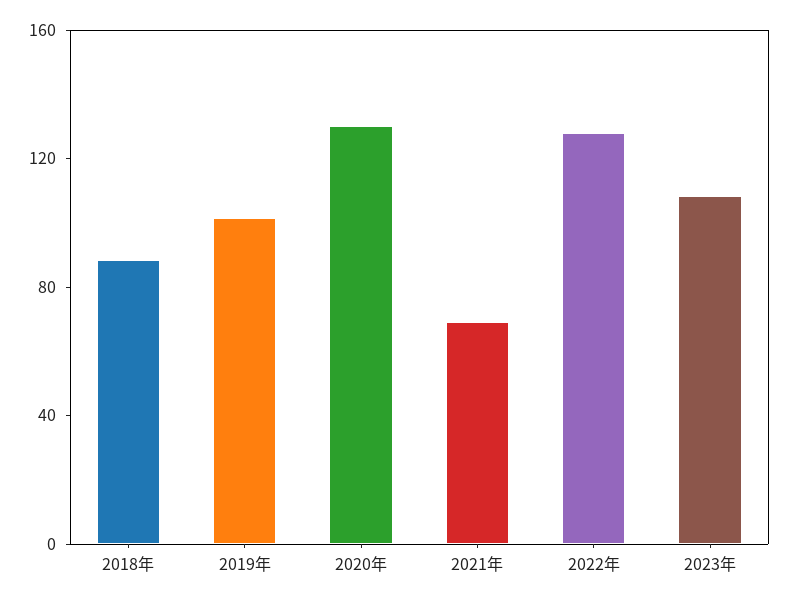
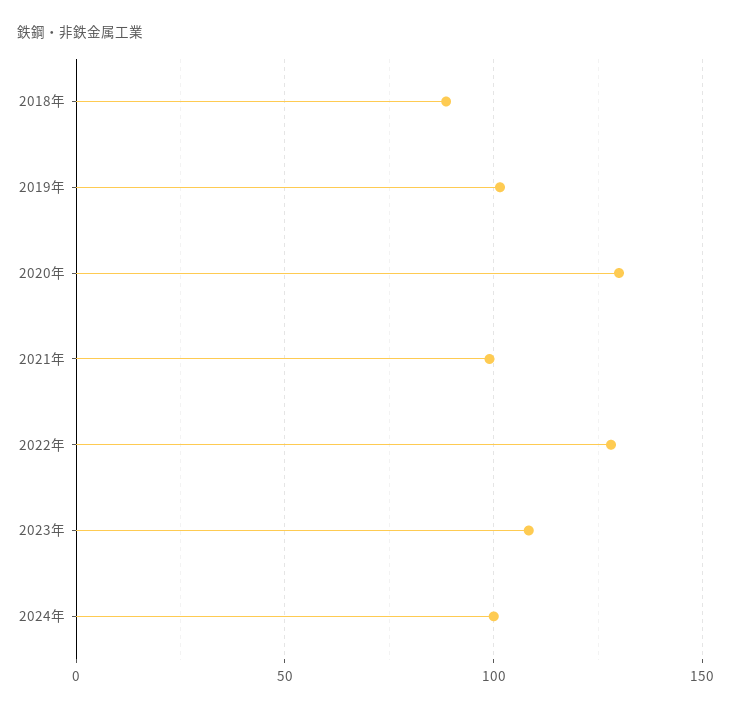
2021年: 70 -> 100
2024年: none -> 100

